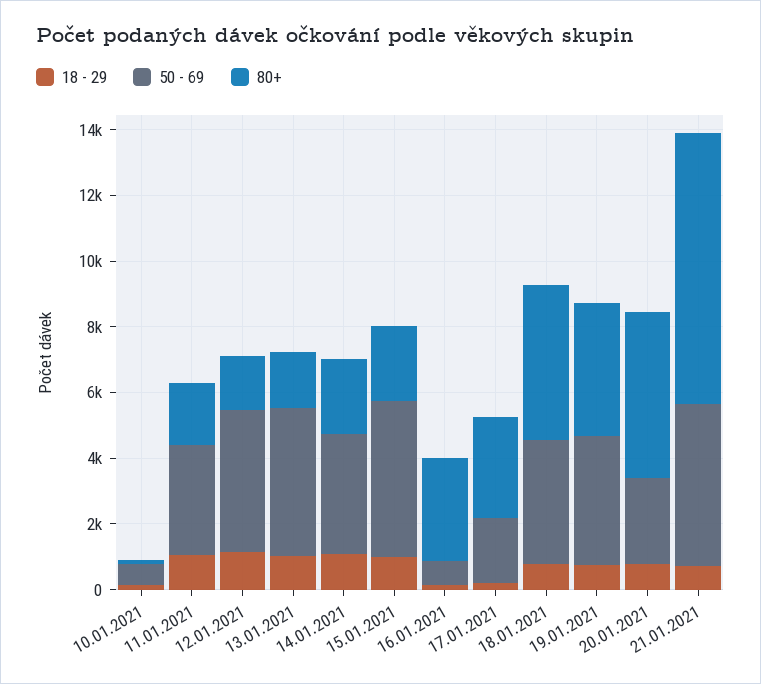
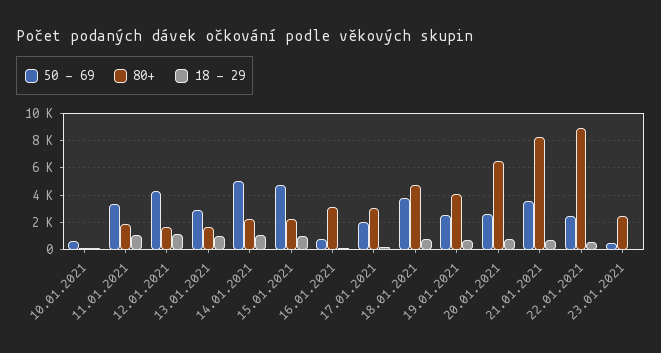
50 - 69, 13.01.2021: 4500 -> 3000
50 - 69, 14.01.2021: 3500 -> 5000
50 - 69, 19.01.2021: 4000 -> 2500
80+, 20.01.2021: 5000 -> 6500
50 - 69, 21.01.2021: 5000 -> 3500
50 - 69, 22.01.2021: none -> 2500
80+, 22.01.2021: none -> 9000
18 - 29, 22.01.2021: none -> 500
50 - 69, 23.01.2021: none -> 500
80+, 23.01.2021: none -> 2500
18 - 29, 23.01.2021: none -> 0

